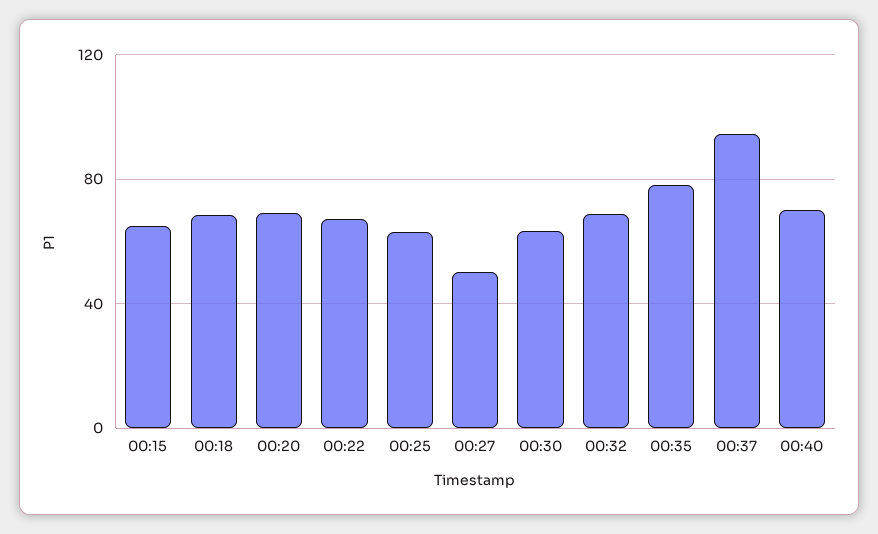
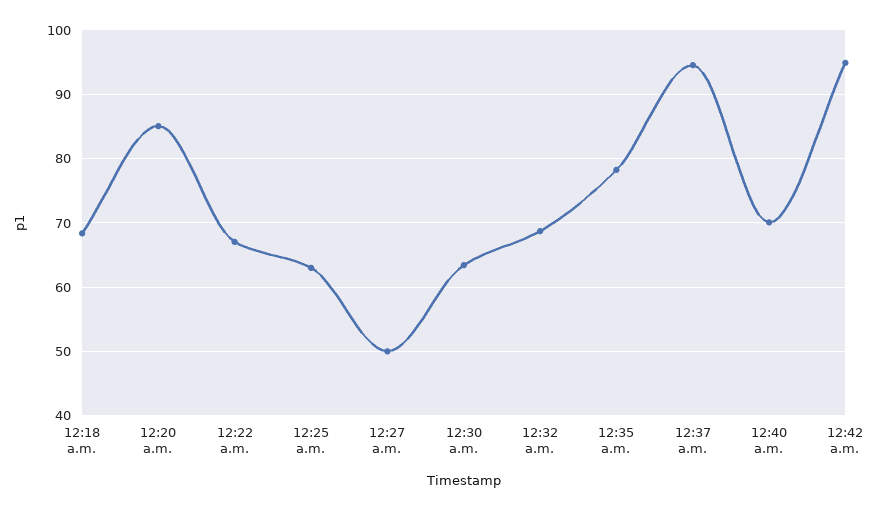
00:15: 65 -> none
00:20: 70 -> 85
12:42 a.m.: none -> 95

